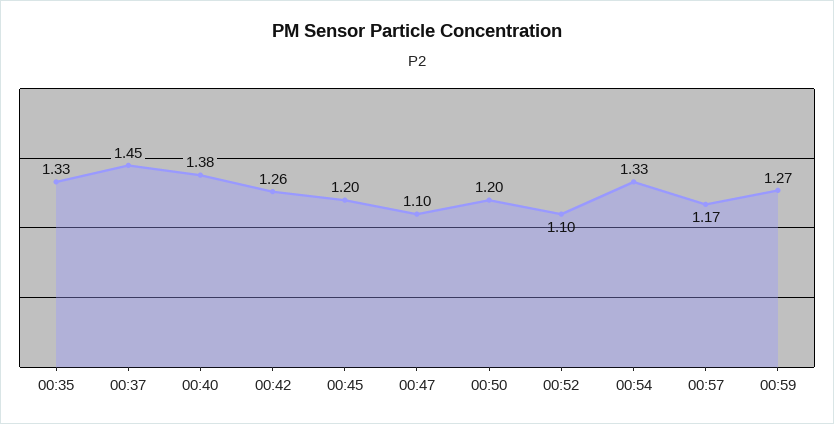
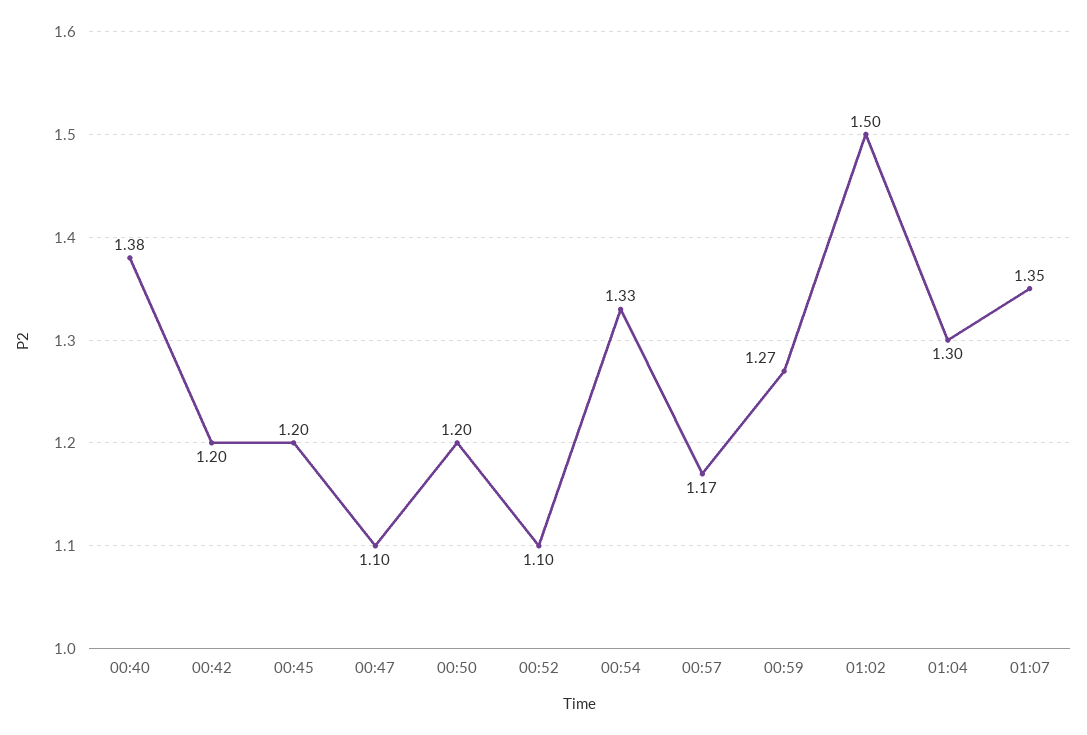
00:35: 1.33 -> none
00:37: 1.45 -> none
00:42: 1.26 -> 1.2
01:02: none -> 1.5
01:04: none -> 1.3
01:07: none -> 1.35

